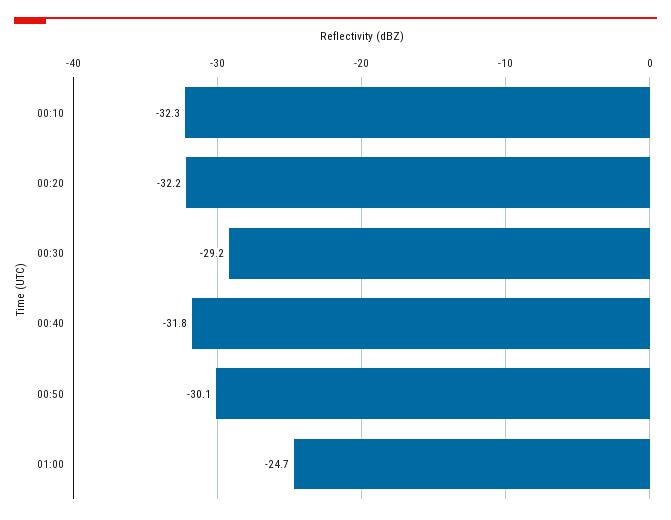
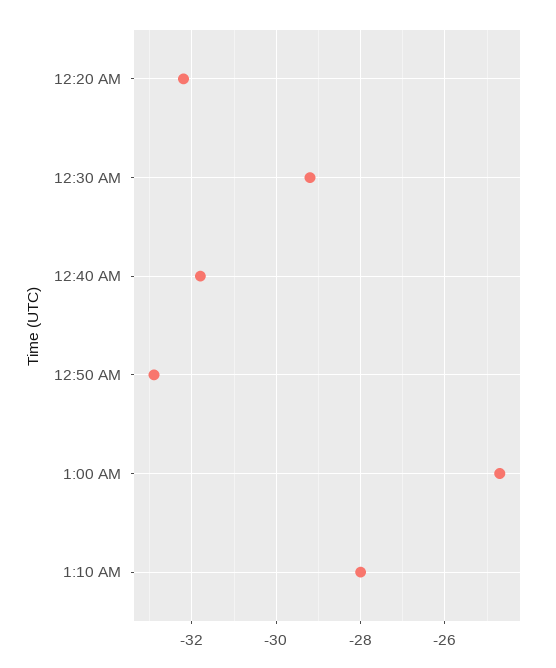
00:10: -32.3 -> none
00:50: -30.1 -> -33
1:10 AM: none -> -28

